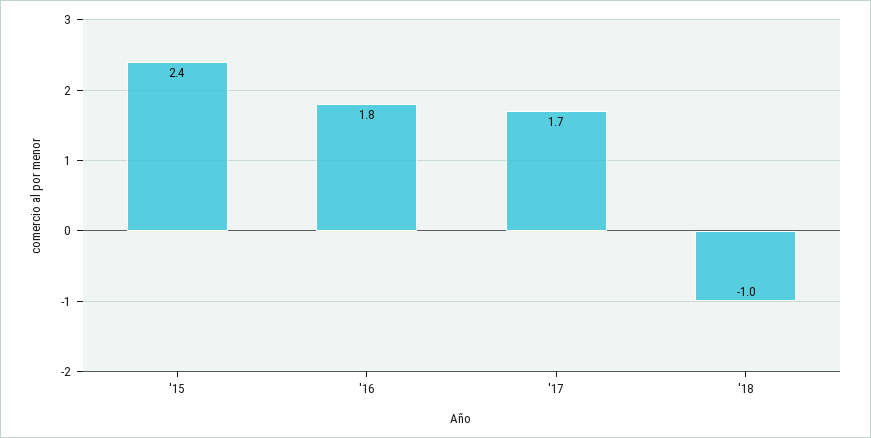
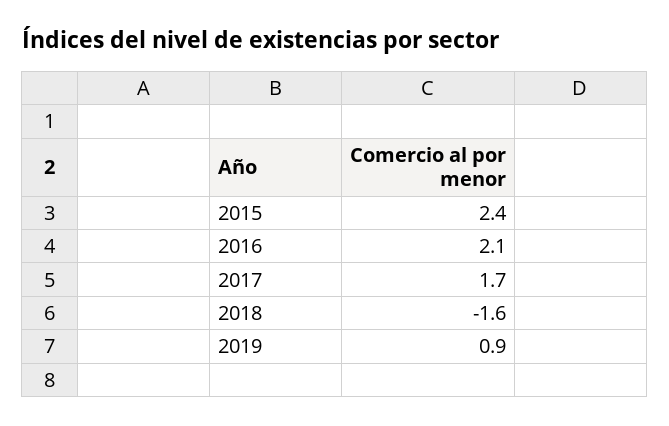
'16: 1.8 -> 2.1
'18: -1 -> -1.6
2019: none -> 0.9

